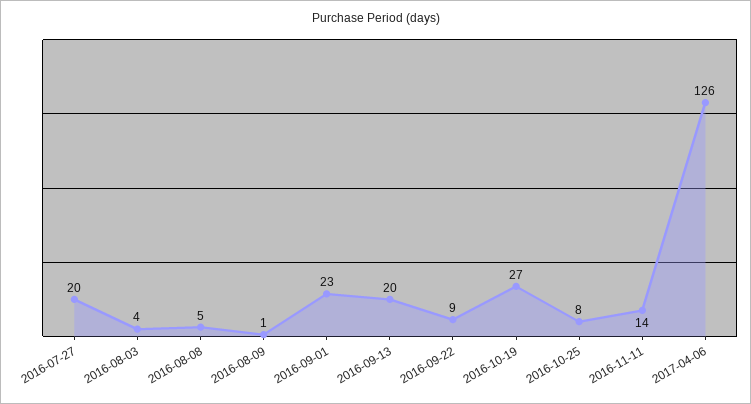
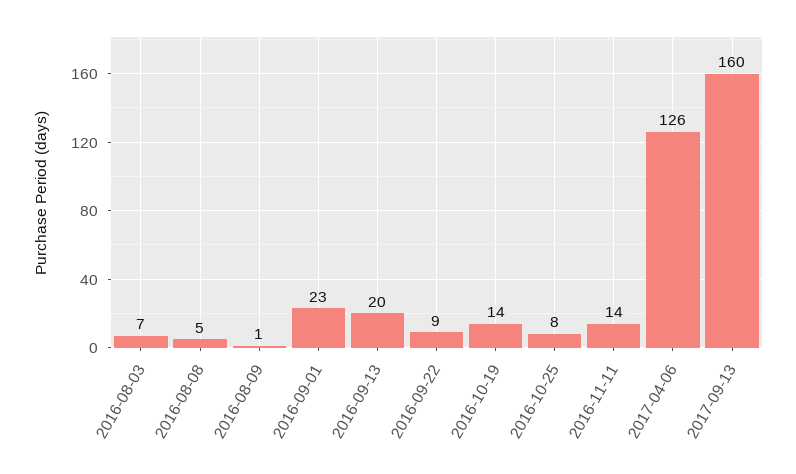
2016-07-27: 20 -> none
2016-08-03: 4 -> 7
2016-10-19: 27 -> 14
2017-09-13: none -> 160

